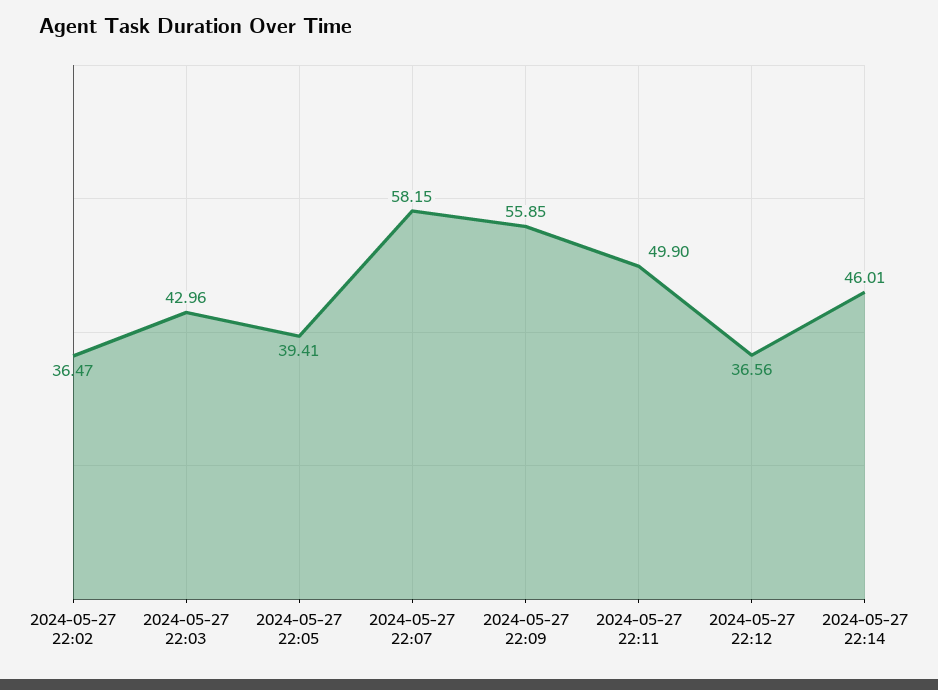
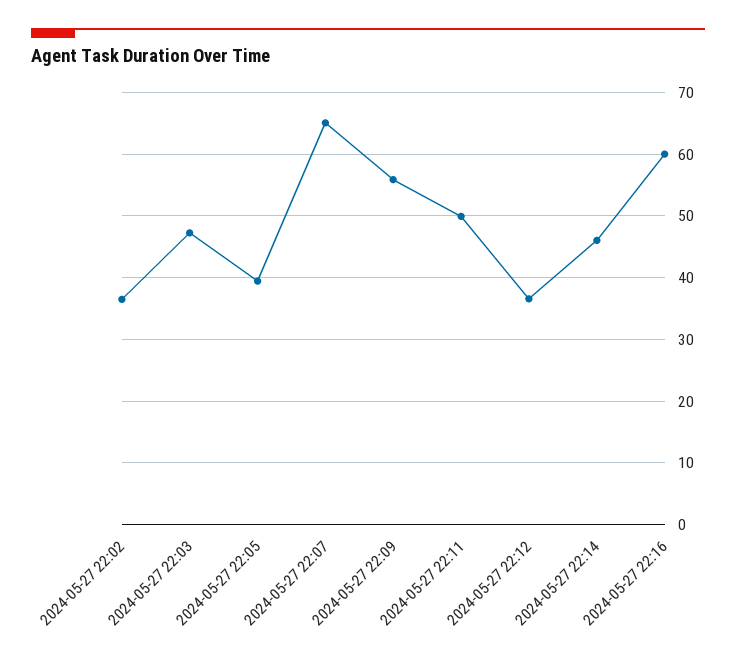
2024-05-27 22:03: 42.96 -> 47
2024-05-27 22:07: 58.15 -> 65
2024-05-27 22:16: none -> 60

